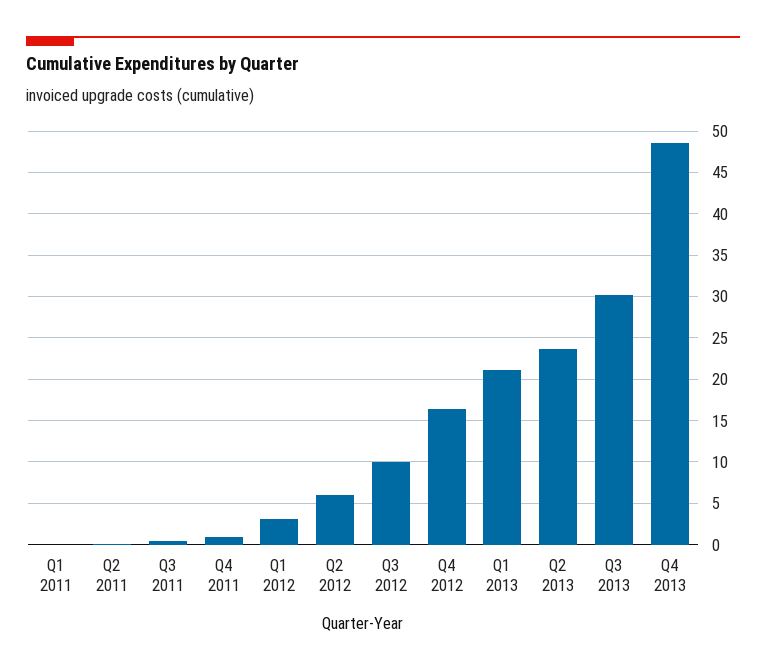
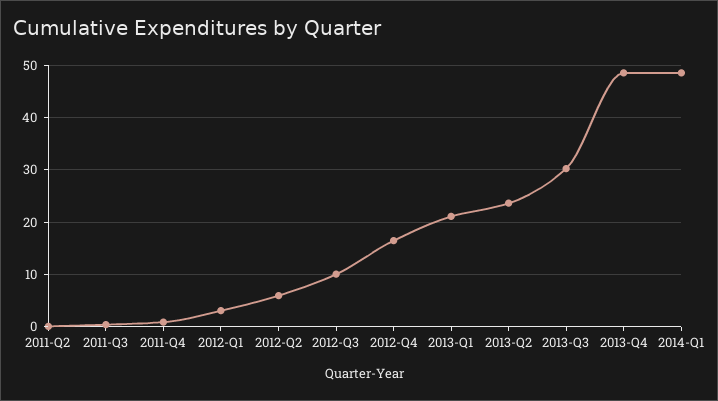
Q1 2011: 0 -> none
2014-Q1: none -> 48

